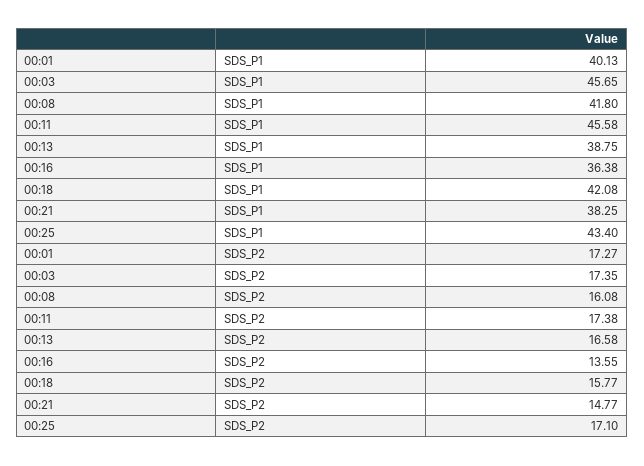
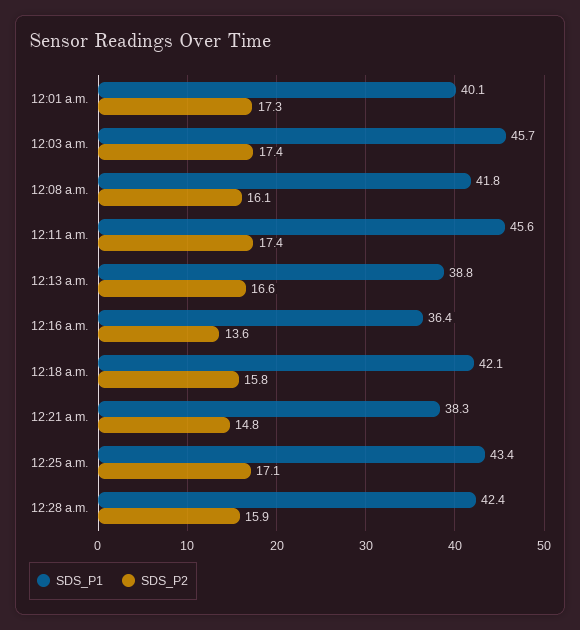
SDS_P1, 12:28 a.m.: none -> 42.4
SDS_P2, 12:28 a.m.: none -> 15.9

